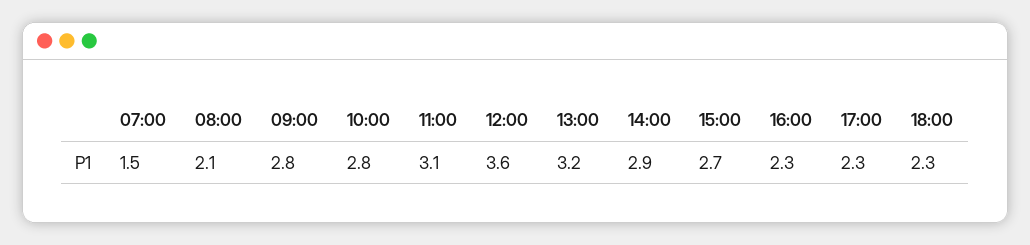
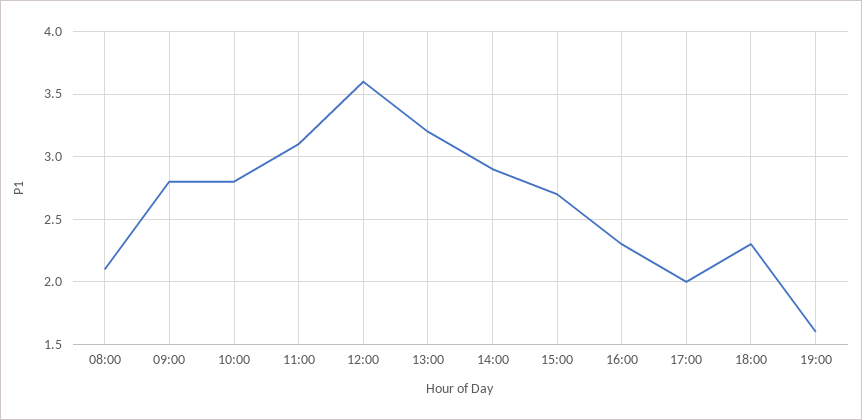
07:00: 1.5 -> none
17:00: 2.3 -> 2
19:00: none -> 1.6

